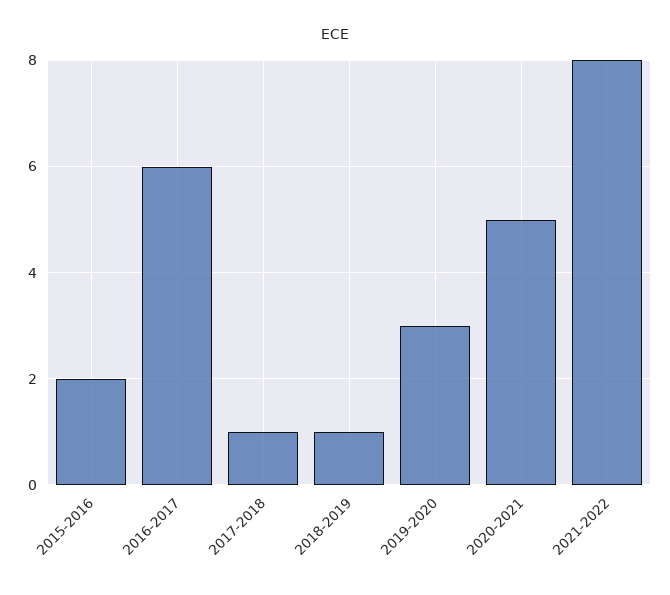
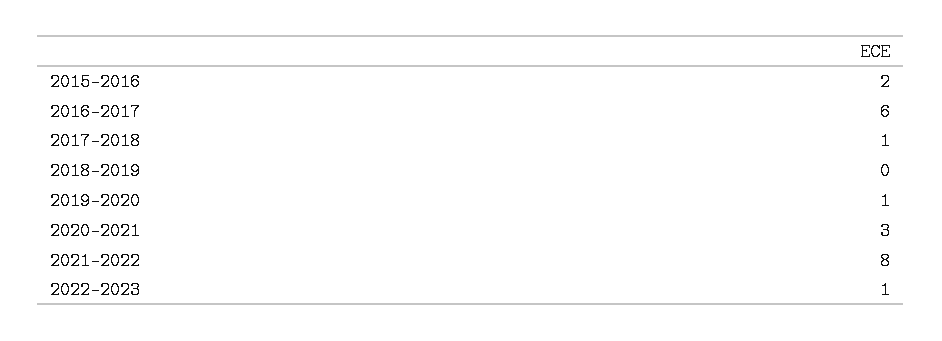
2018-2019: 1 -> 0
2019-2020: 3 -> 1
2020-2021: 5 -> 3
2022-2023: none -> 1

